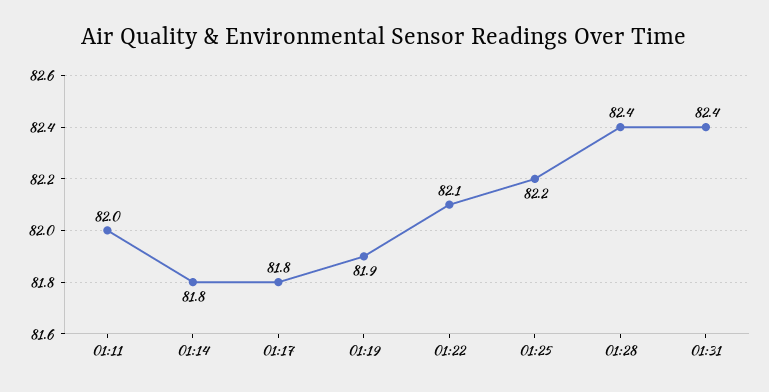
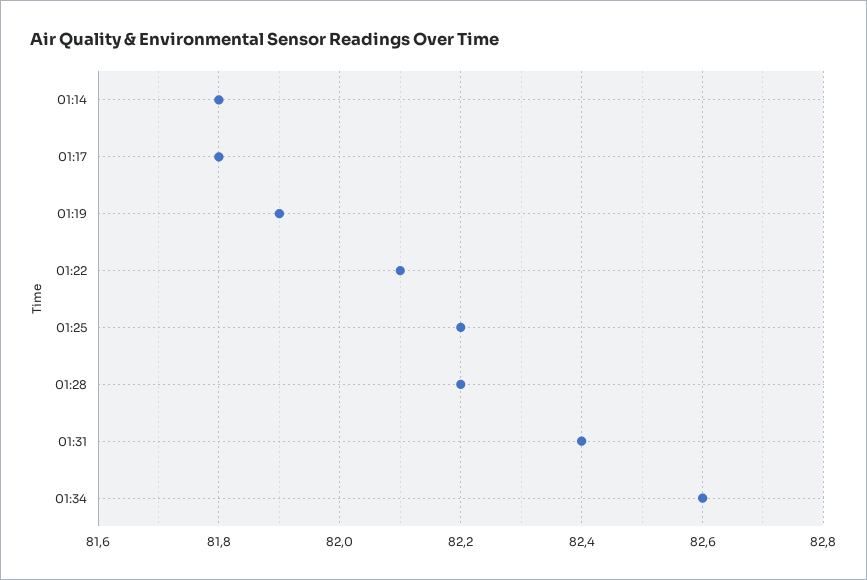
01:11: 82 -> none
01:28: 82.4 -> 82.2
01:34: none -> 82.6

